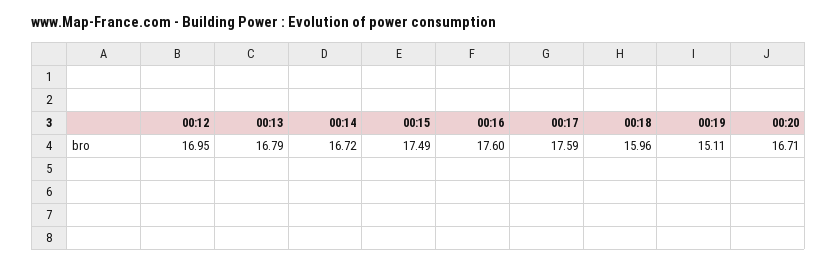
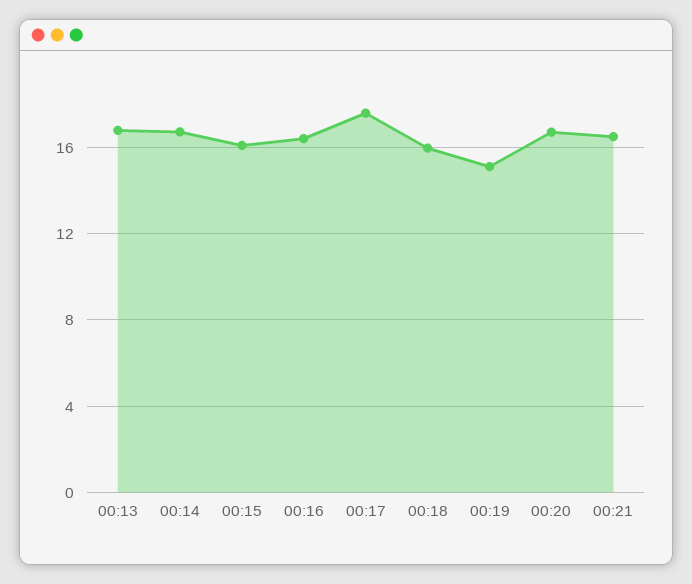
00:12: 16.95 -> none
00:15: 17.49 -> 16
00:16: 17.6 -> 16.5
00:21: none -> 16.5

